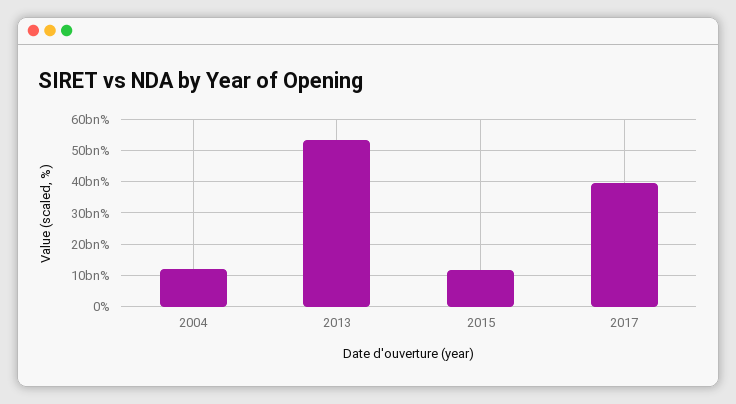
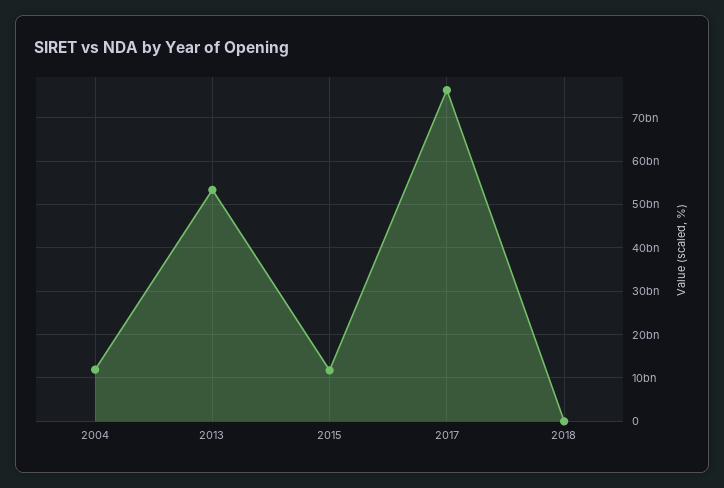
2017: 40000000000 -> 76000000000
2018: none -> 0

